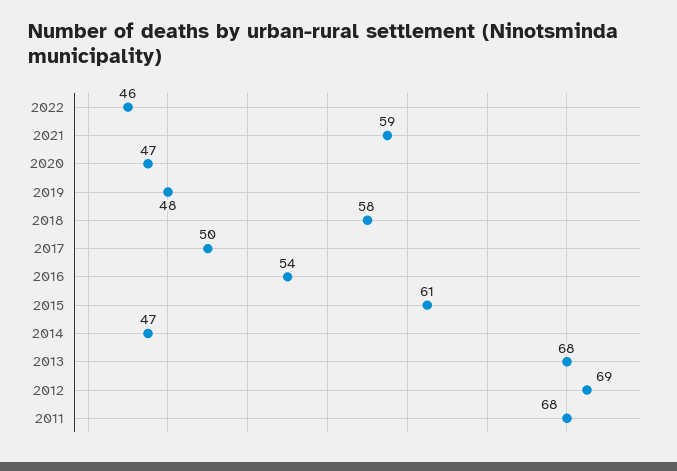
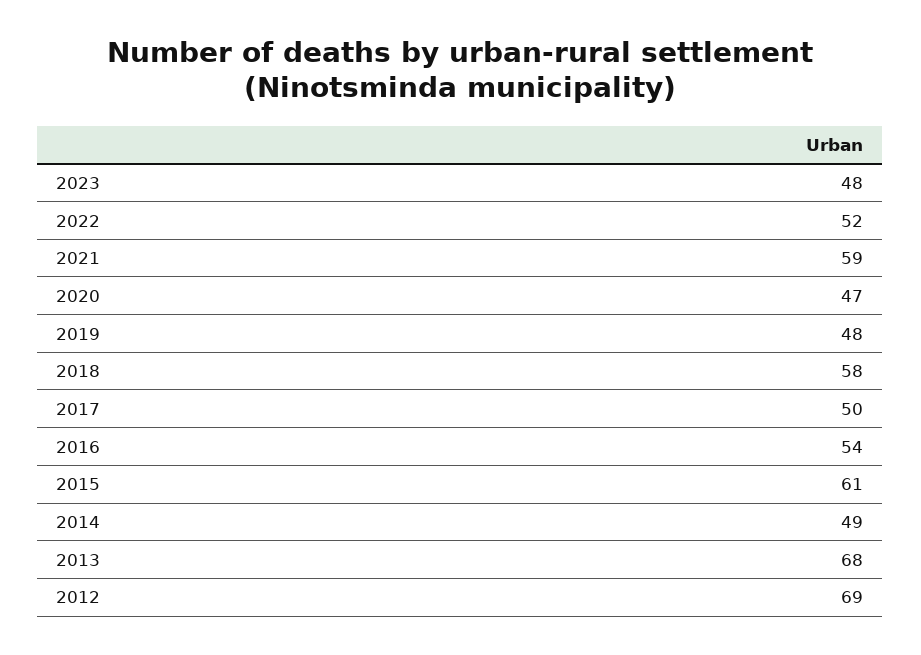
2022: 46 -> 52
2014: 47 -> 49
2011: 68 -> none
2023: none -> 48

